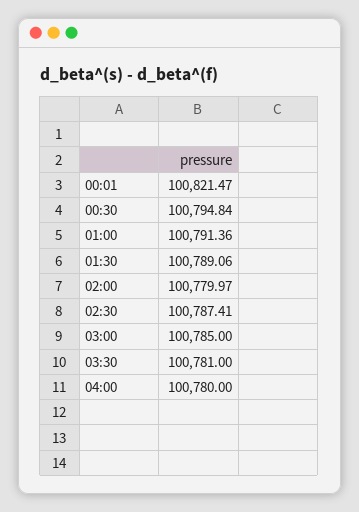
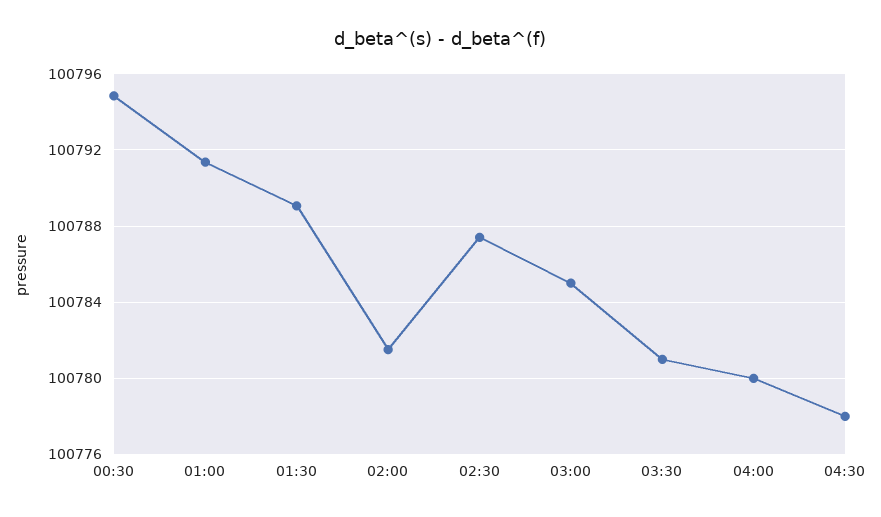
00:01: 100821.47 -> none
02:00: 100779.97 -> 100781.5
04:30: none -> 100778

